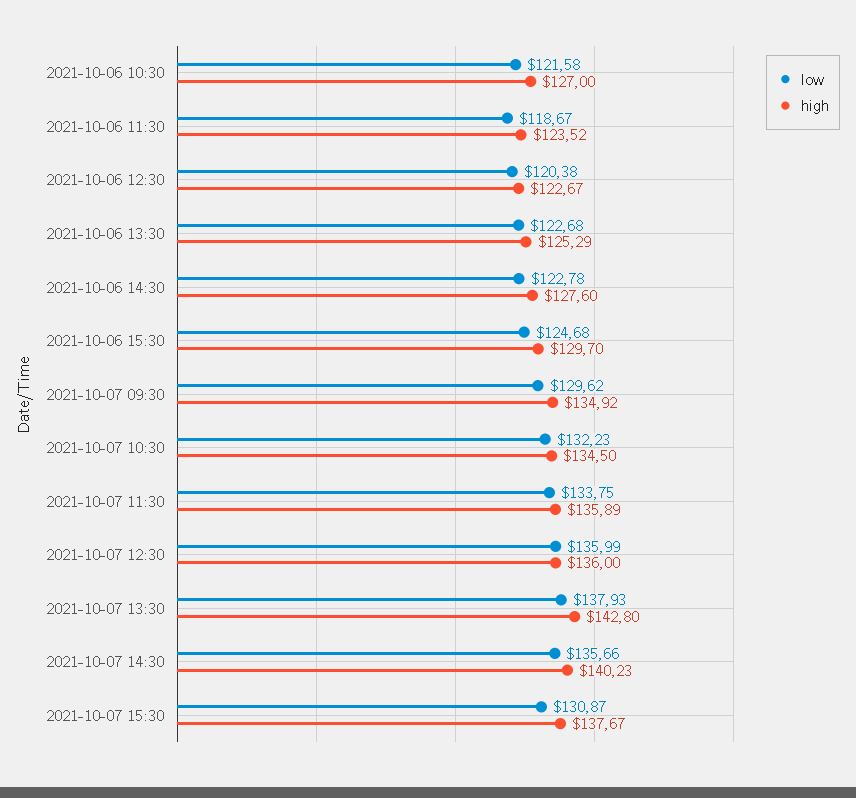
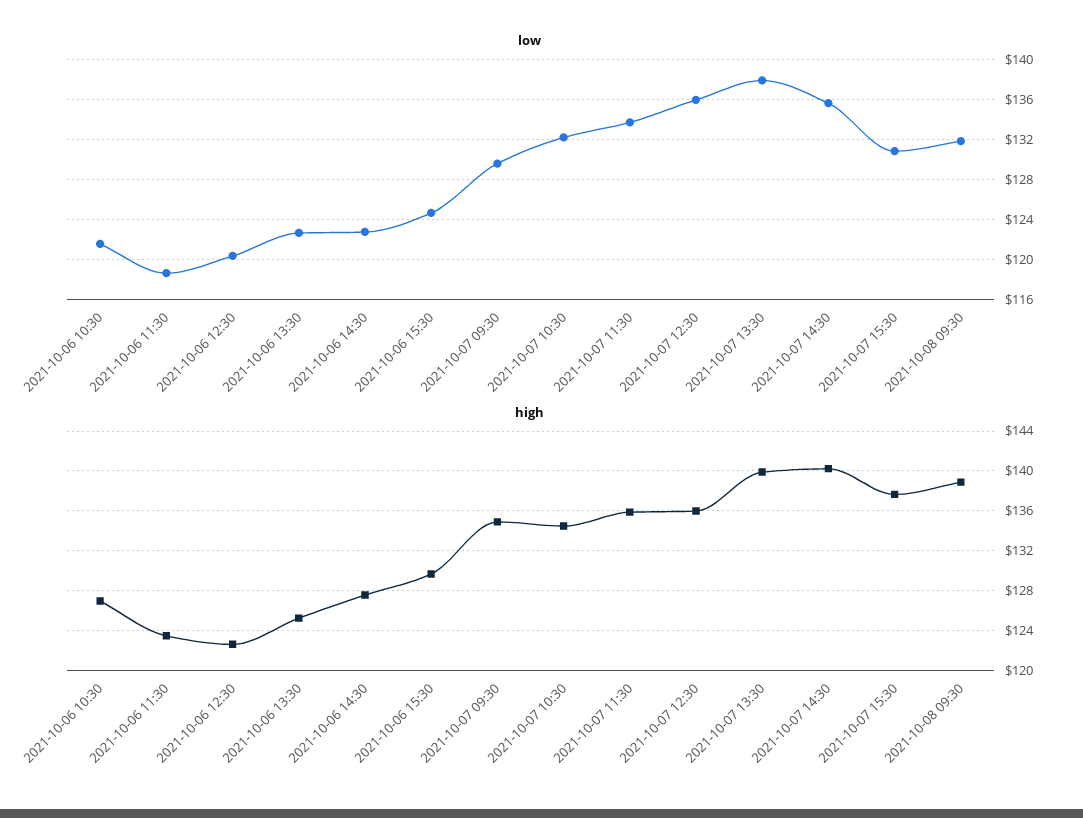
high, 2021-10-07 13:30: 142.8 -> 140
low, 2021-10-08 09:30: none -> 132
high, 2021-10-08 09:30: none -> 139

